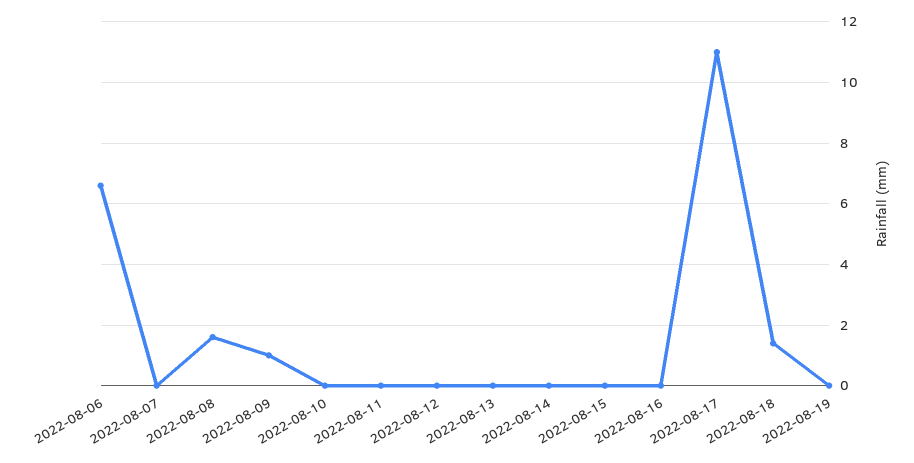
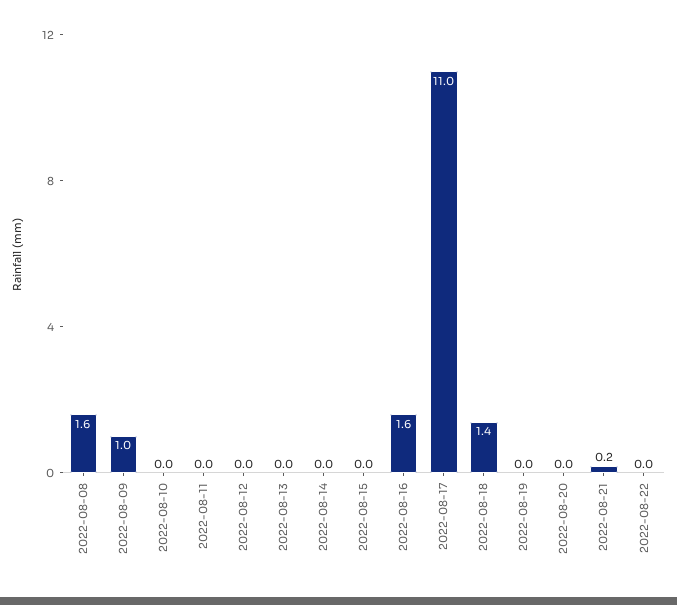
2022-08-06: 6.5 -> none
2022-08-07: 0 -> none
2022-08-16: 0 -> 1.6
2022-08-20: none -> 0
2022-08-21: none -> 0.2
2022-08-22: none -> 0

